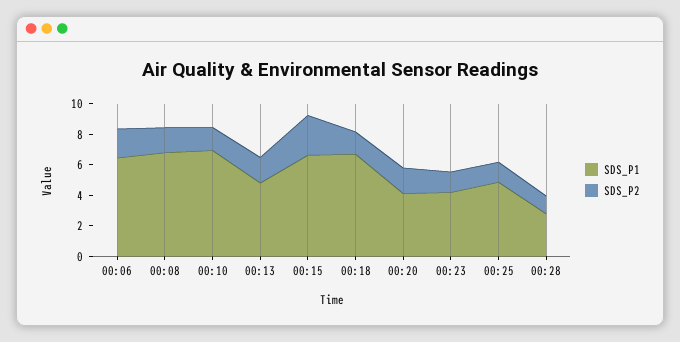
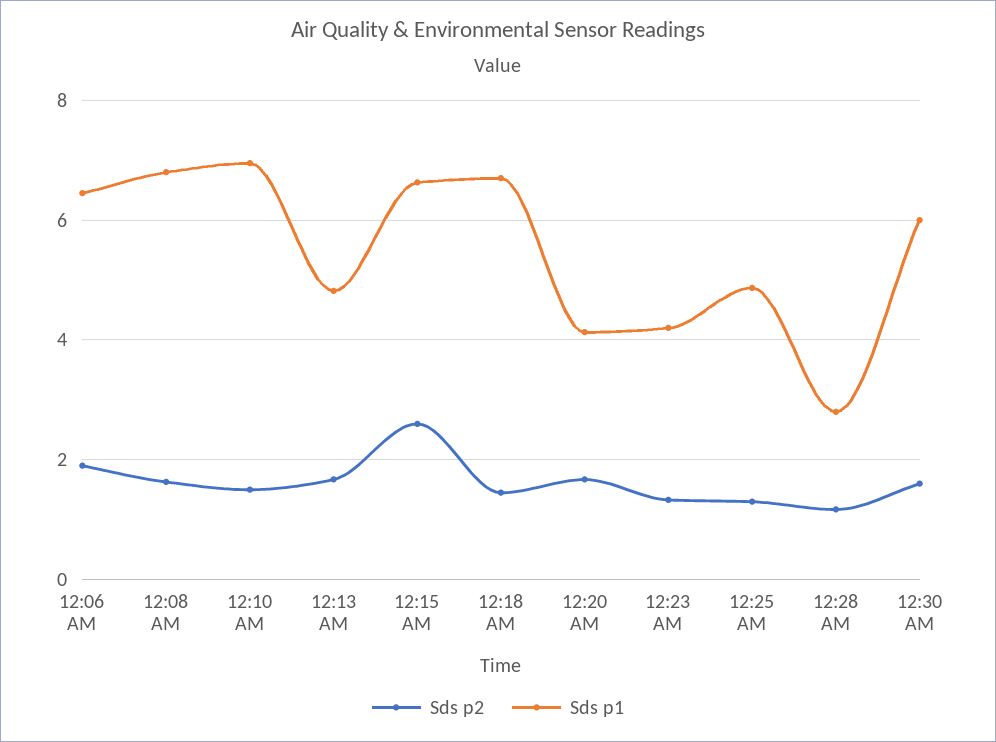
SDS_P2, 12:30 AM: none -> 1.6
SDS_P1, 12:30 AM: none -> 6

